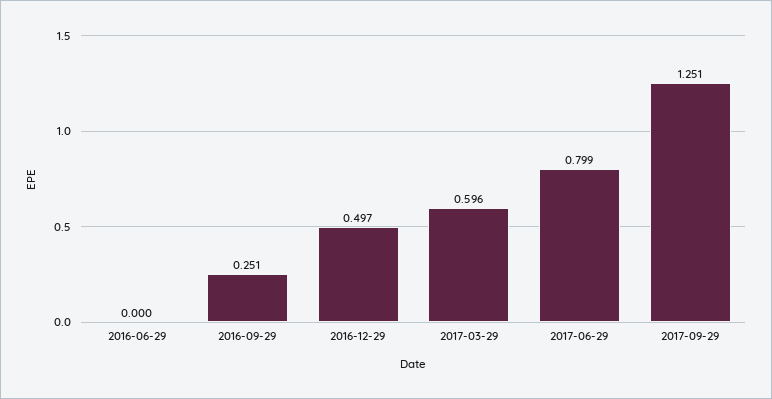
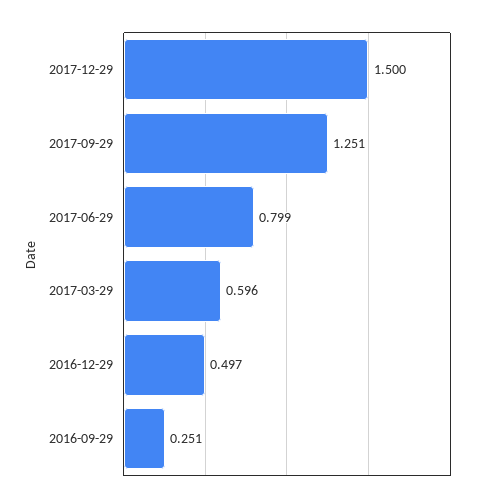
2016-06-29: 0 -> none
2017-12-29: none -> 1.5

